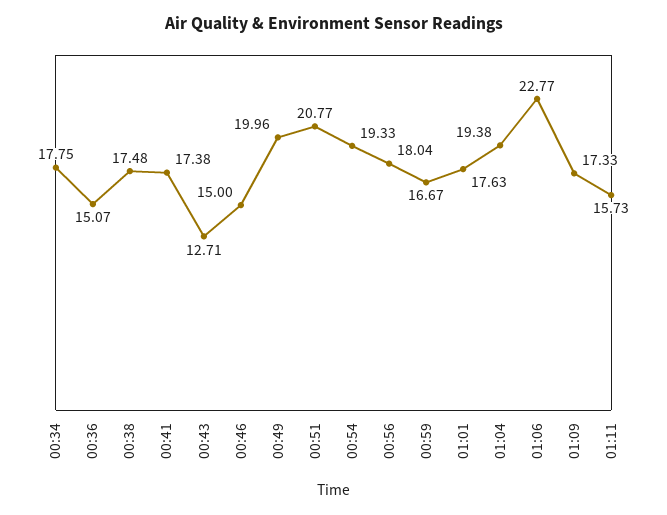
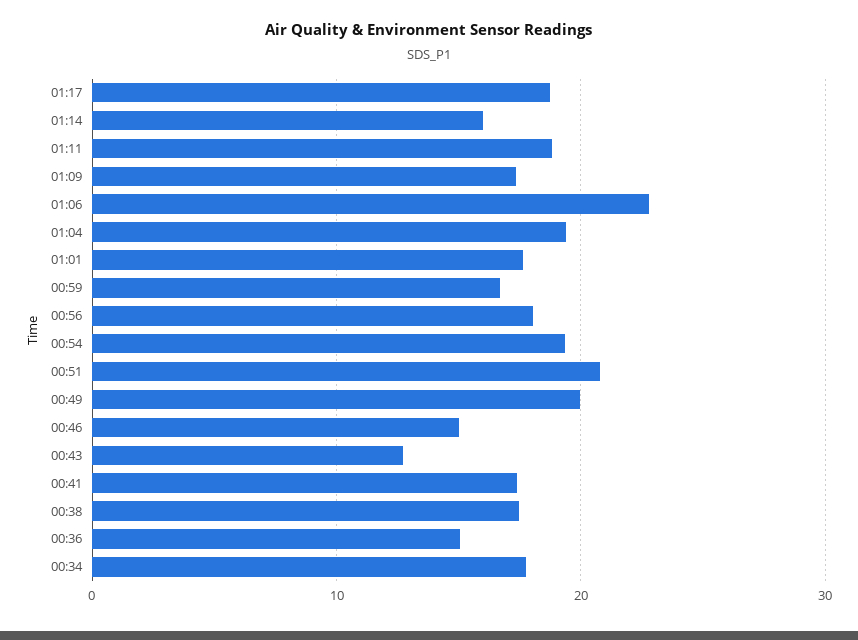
01:11: 15.73 -> 19
01:17: none -> 19
01:14: none -> 16

